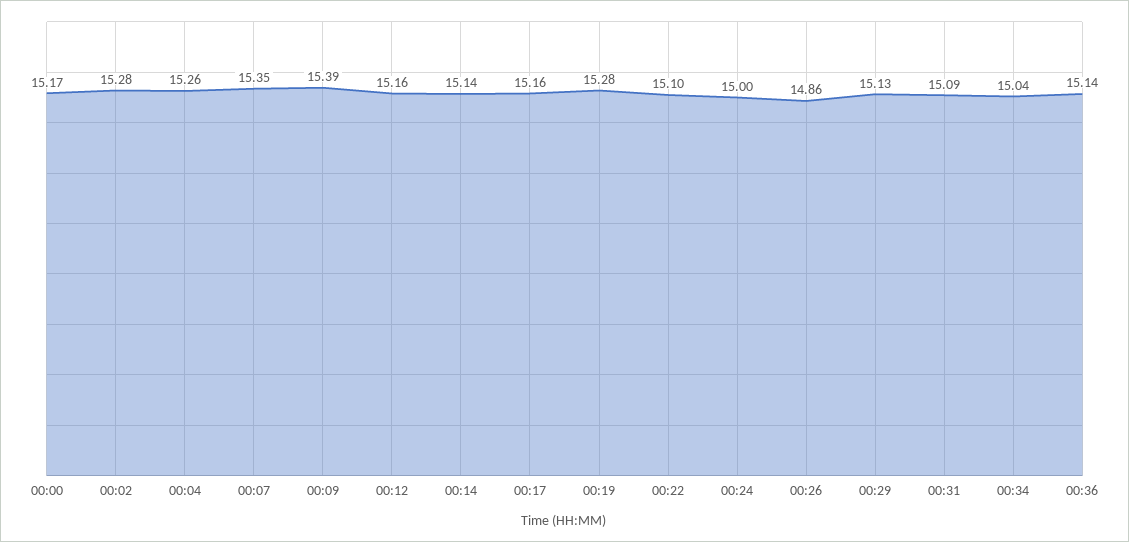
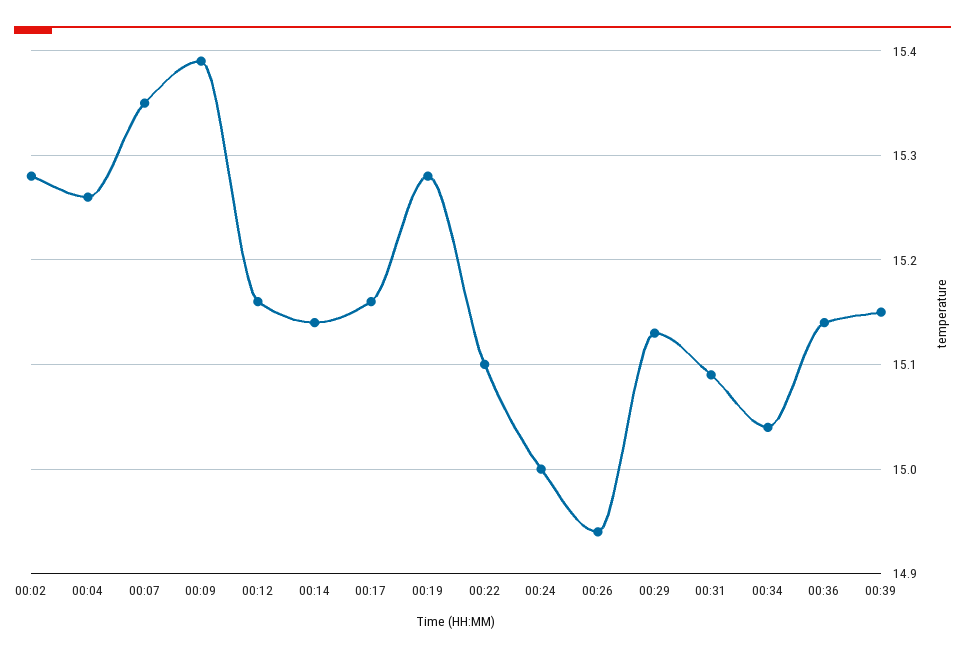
00:00: 15.17 -> none
00:26: 14.86 -> 14.94
00:39: none -> 15.15

